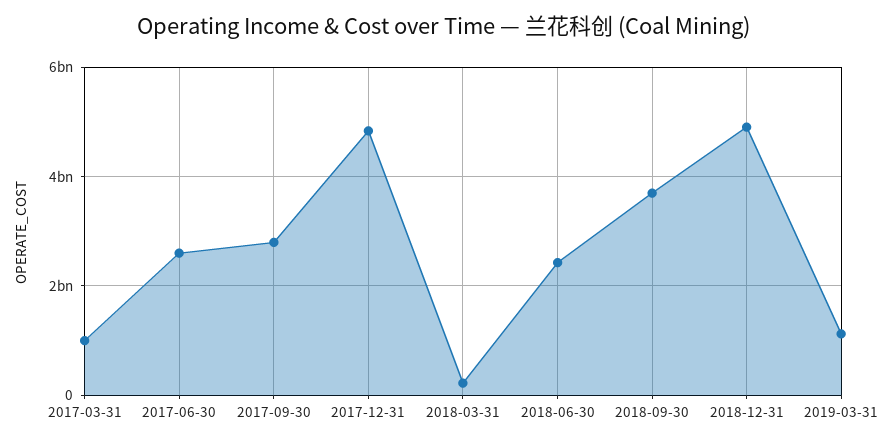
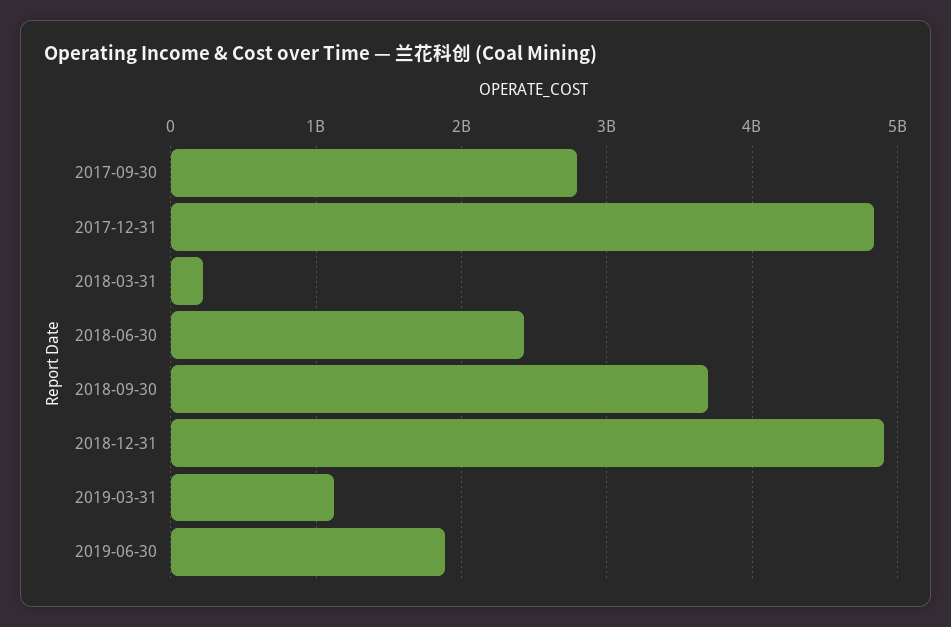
2017-03-31: 1000000000 -> none
2017-06-30: 2600000000 -> none
2019-06-30: none -> 1900000000

